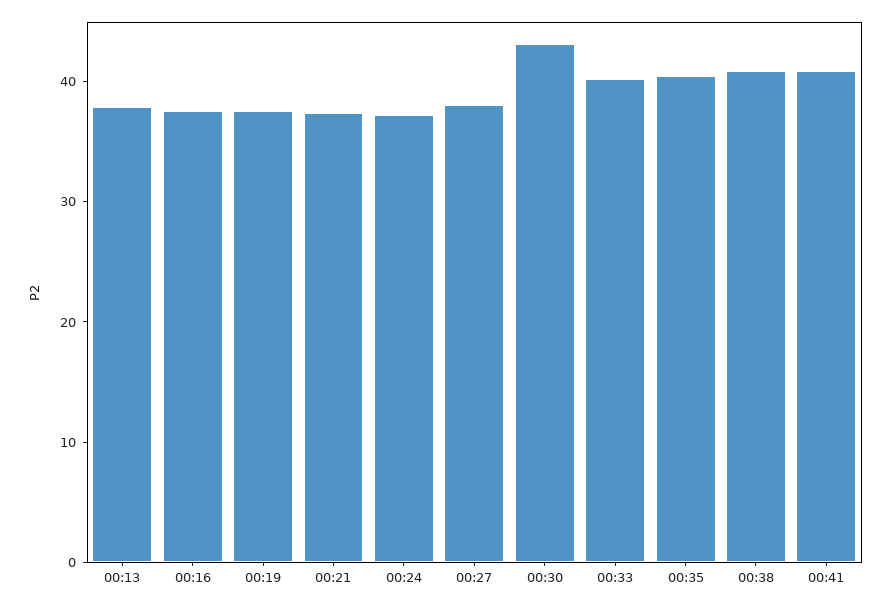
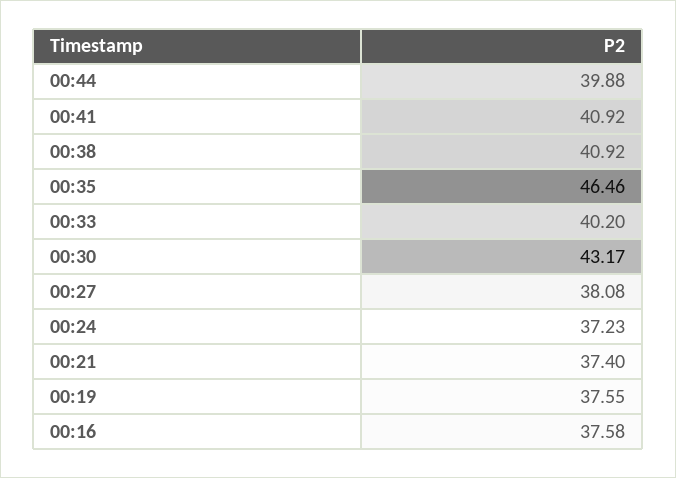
00:13: 38 -> none
00:35: 40 -> 46.46
00:44: none -> 39.88

